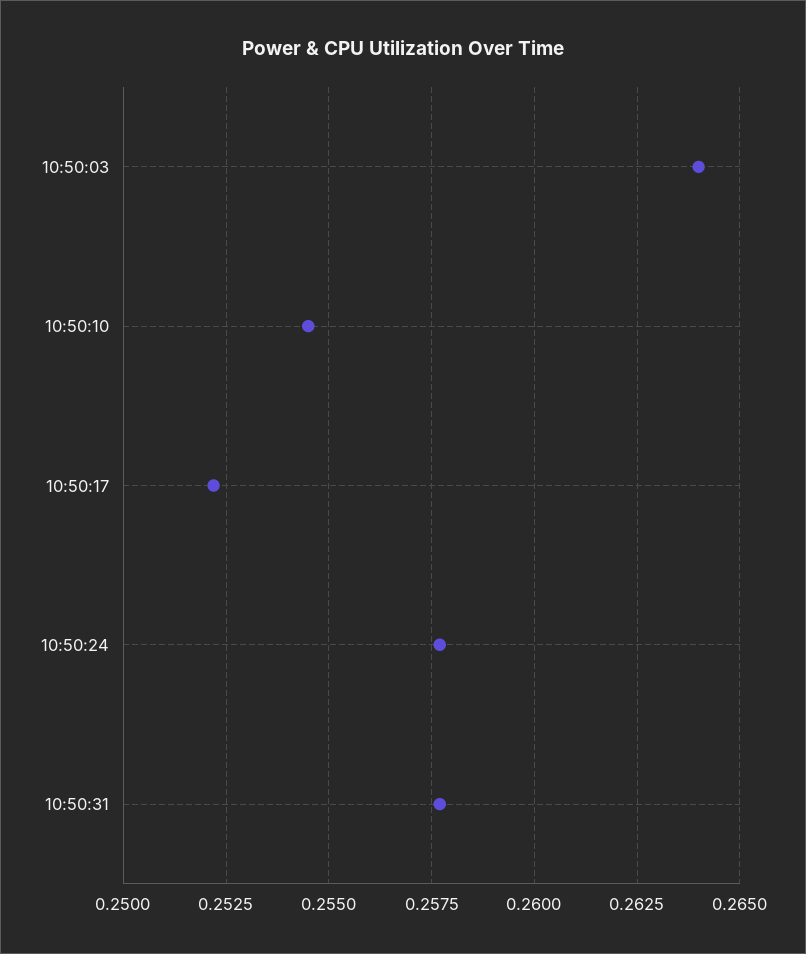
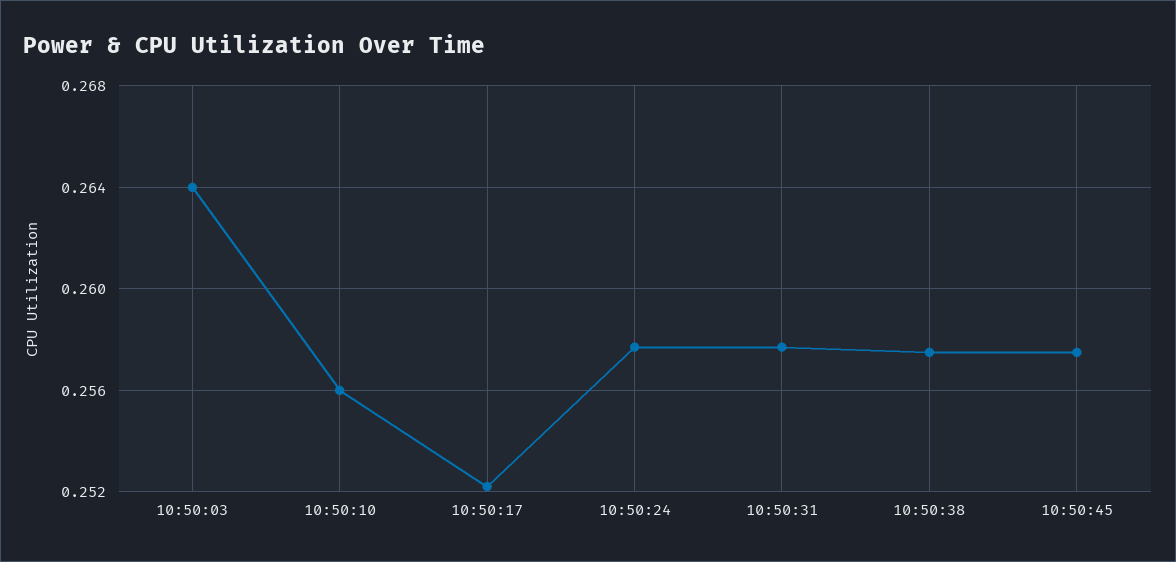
10:50:10: 0.2545 -> 0.256
10:50:38: none -> 0.2575
10:50:45: none -> 0.2575

